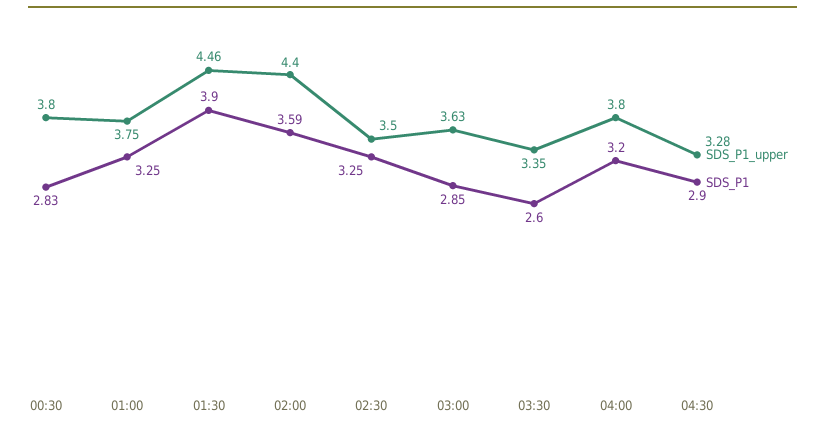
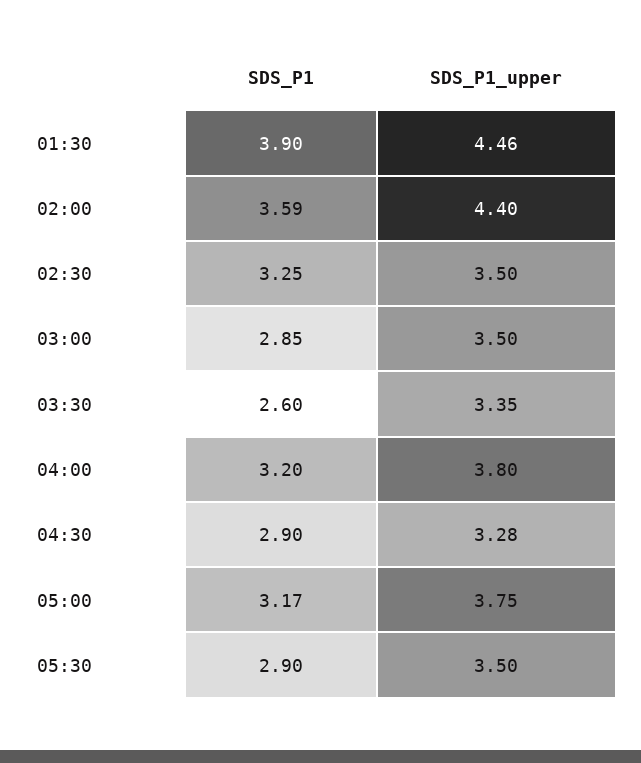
SDS_P1_upper, 00:30: 3.8 -> none
SDS_P1, 00:30: 2.83 -> none
SDS_P1_upper, 01:00: 3.75 -> none
SDS_P1, 01:00: 3.25 -> none
SDS_P1_upper, 03:00: 3.63 -> 3.5
SDS_P1, 05:00: none -> 3.17
SDS_P1_upper, 05:00: none -> 3.75
SDS_P1, 05:30: none -> 2.9
SDS_P1_upper, 05:30: none -> 3.5

